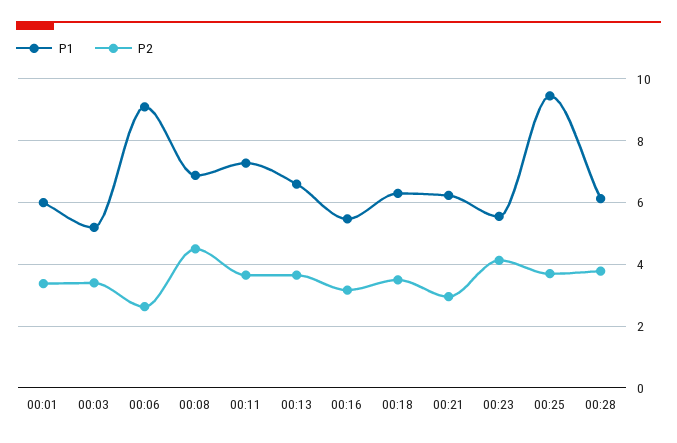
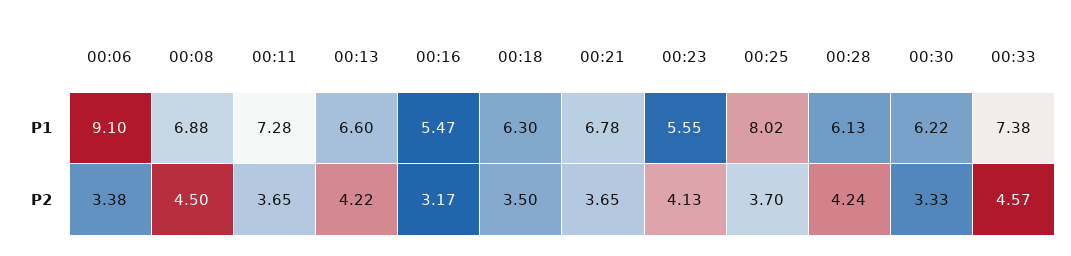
P1, 00:01: 6 -> none
P2, 00:01: 3.4 -> none
P1, 00:03: 5.2 -> none
P2, 00:03: 3.4 -> none
P2, 00:06: 2.6 -> 3.38
P2, 00:13: 3.6 -> 4.22
P1, 00:21: 6.2 -> 6.78
P2, 00:21: 3 -> 3.65
P1, 00:25: 9.4 -> 8.02
P2, 00:28: 3.8 -> 4.24
P1, 00:30: none -> 6.22
P1, 00:33: none -> 7.38
P2, 00:30: none -> 3.33
P2, 00:33: none -> 4.57

